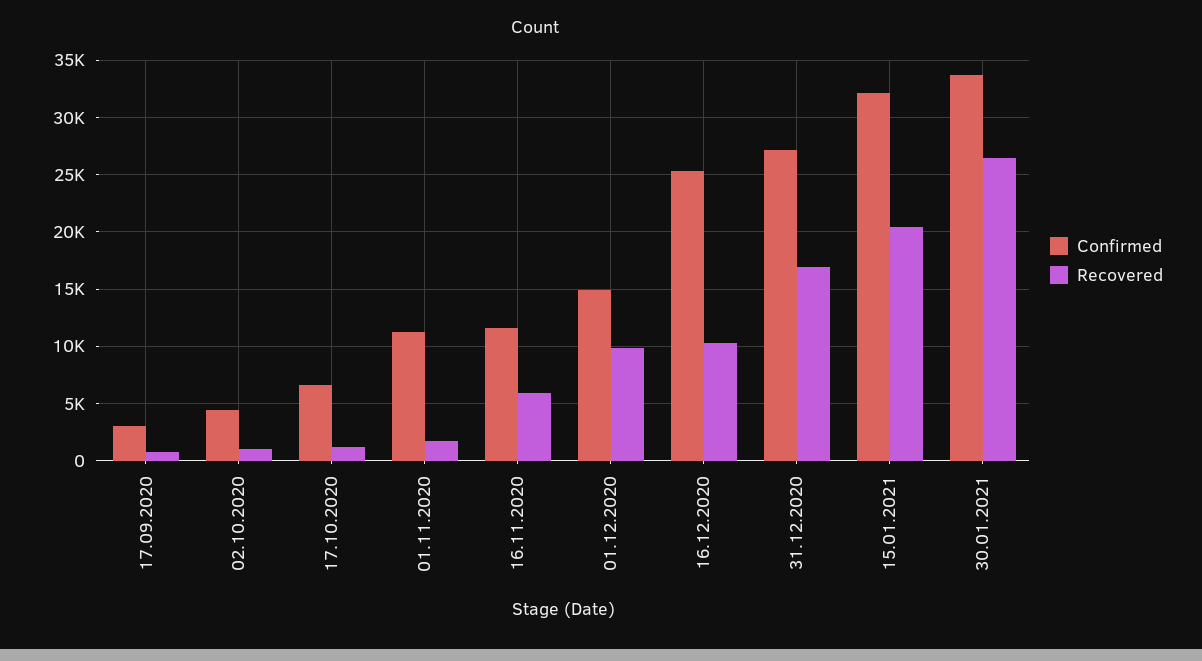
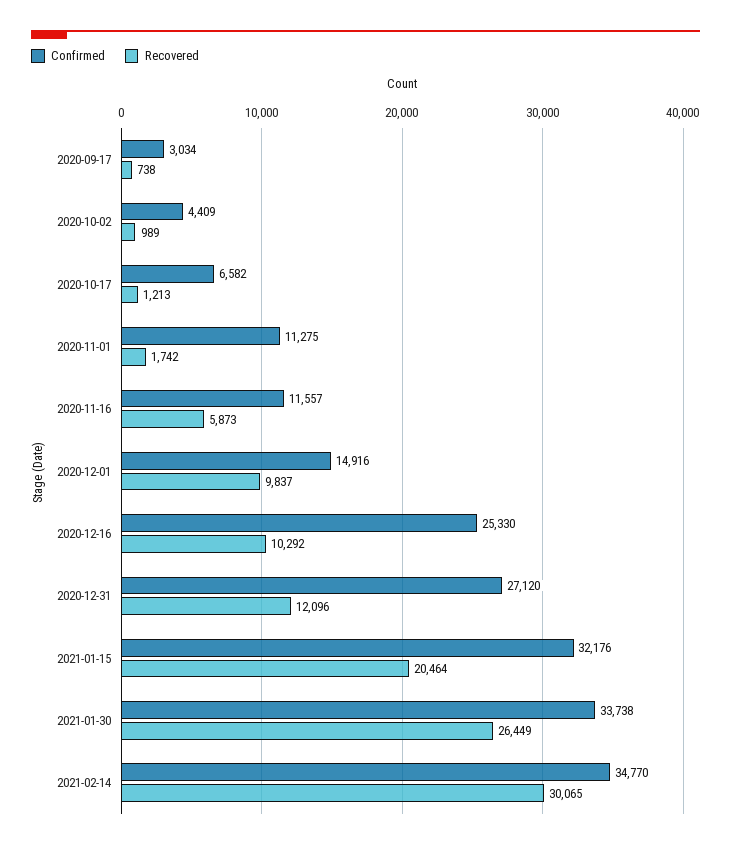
Recovered, 31.12.2020: 17000 -> 12096
Confirmed, 2021-02-14: none -> 34770
Recovered, 2021-02-14: none -> 30065

